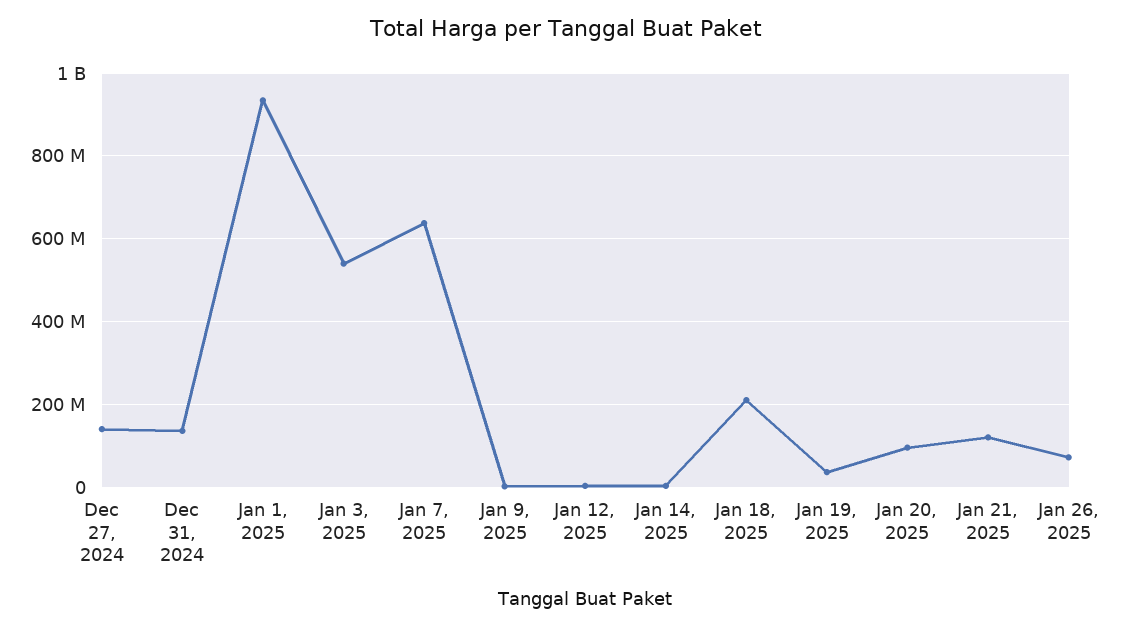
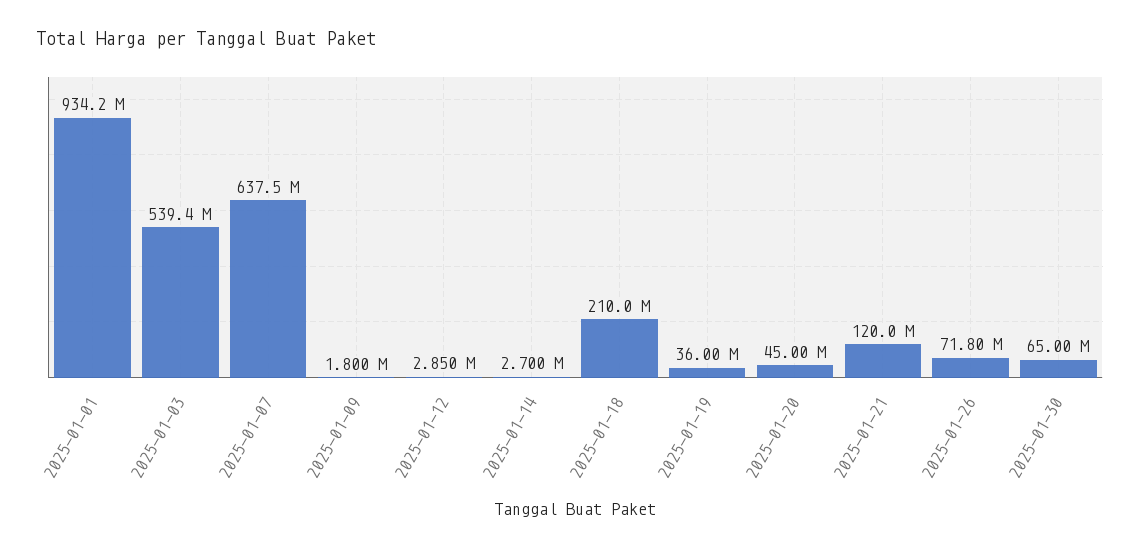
Dec 27, 2024: 140000000 -> none
Dec 31, 2024: 140000000 -> none
Jan 20, 2025: 100000000 -> 45000000
2025-01-30: none -> 65000000

